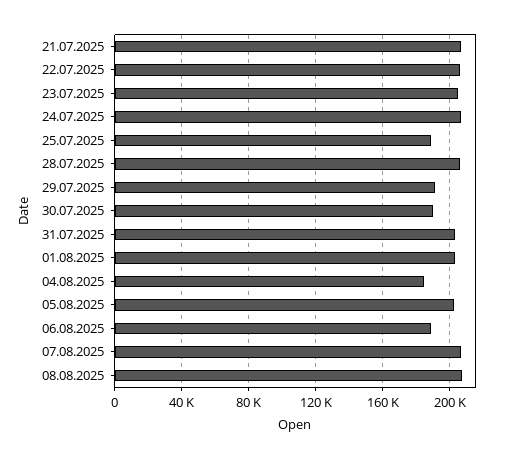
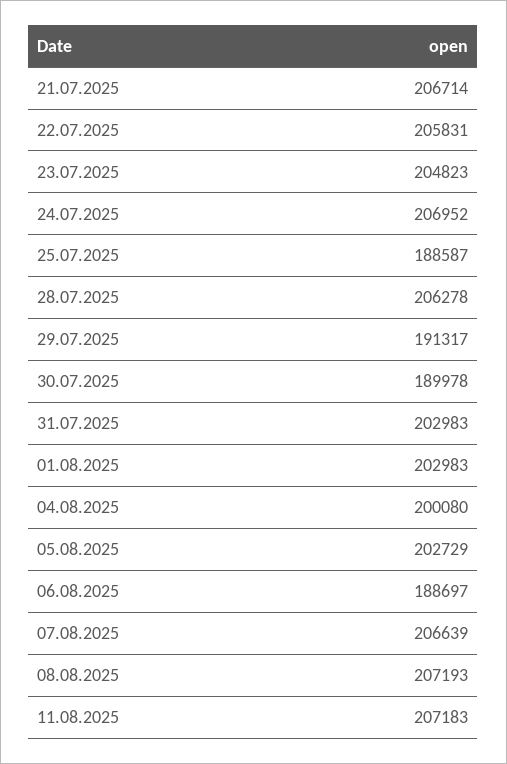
04.08.2025: 185000 -> 200080
11.08.2025: none -> 207183

